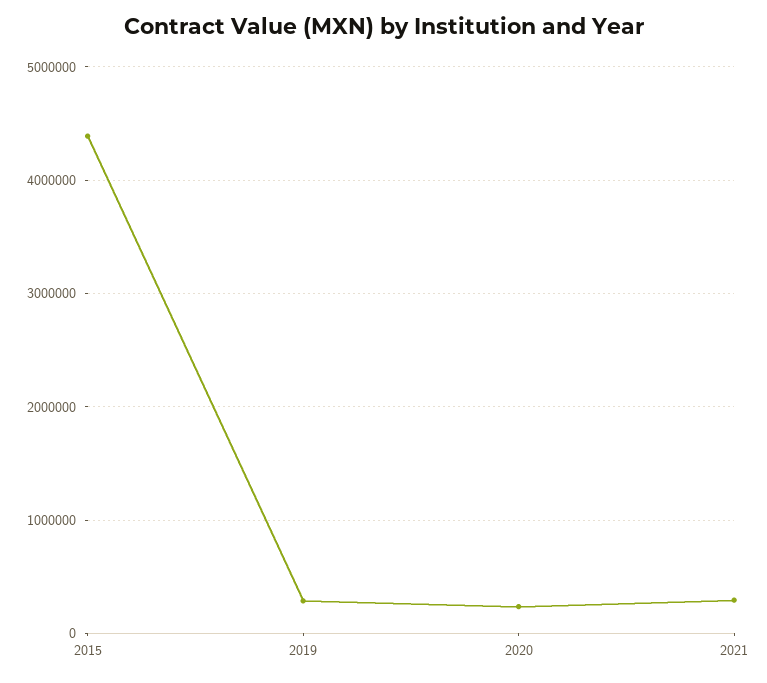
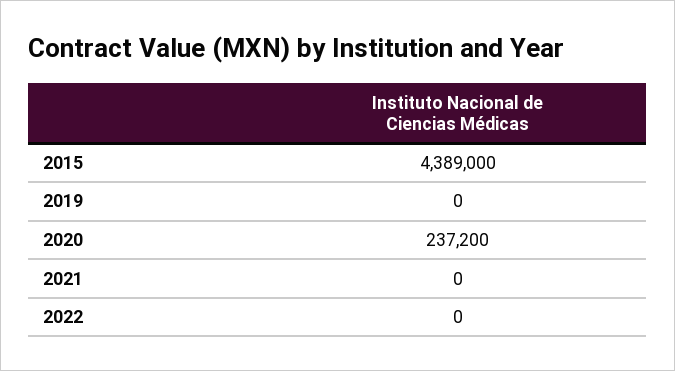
2019: 300000 -> 0
2021: 300000 -> 0
2022: none -> 0

